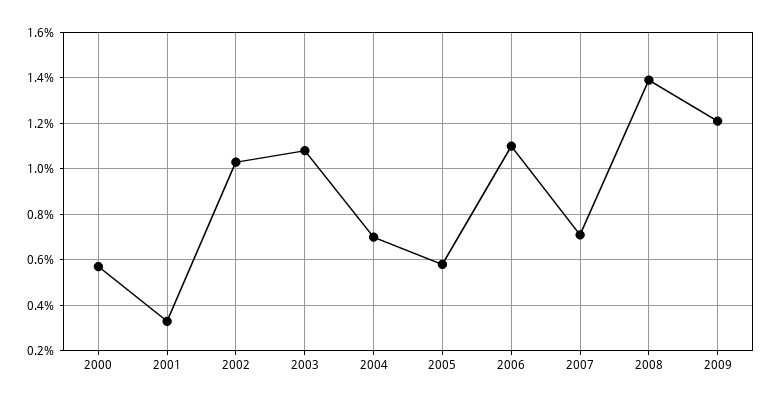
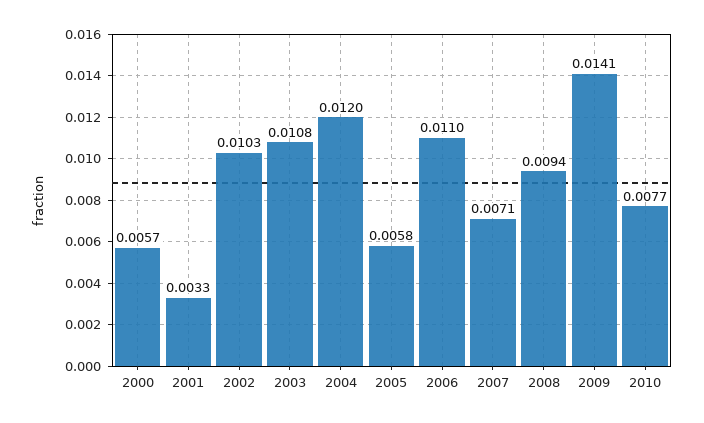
2004: 0.007 -> 0.012
2008: 0.014 -> 0.0094
2009: 0.012 -> 0.0141
2010: none -> 0.0077

